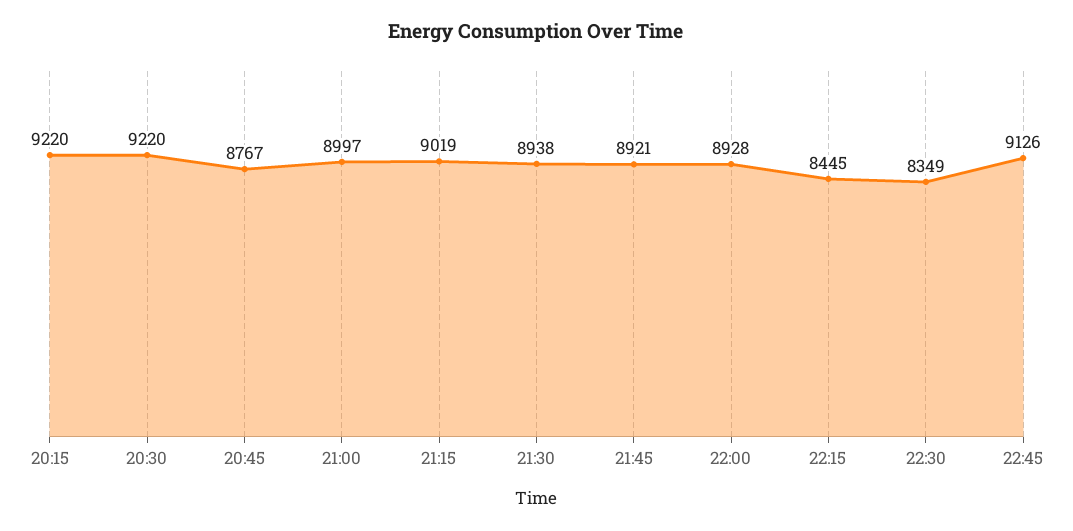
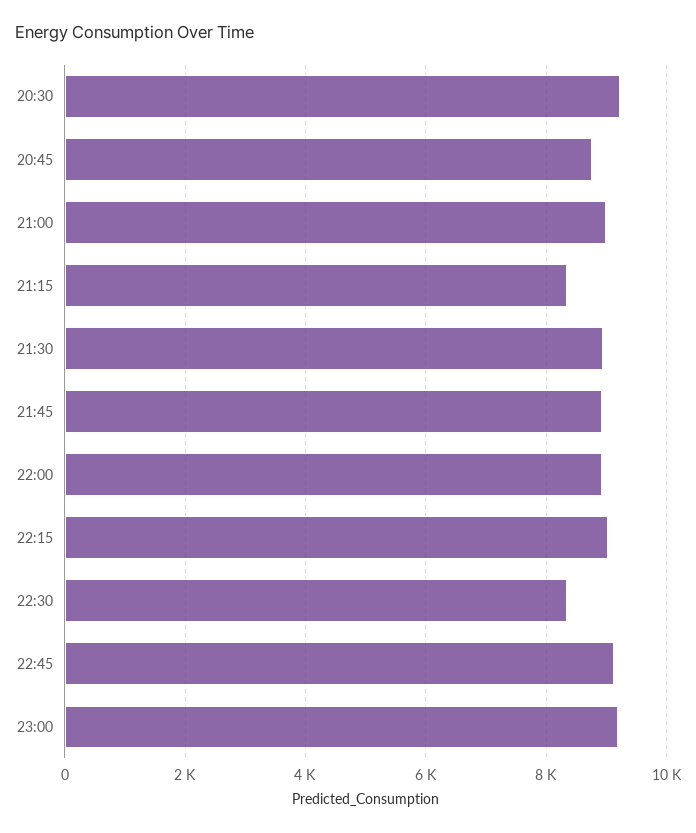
20:15: 9220 -> none
21:15: 9019 -> 8400
22:15: 8445 -> 9000
23:00: none -> 9200

